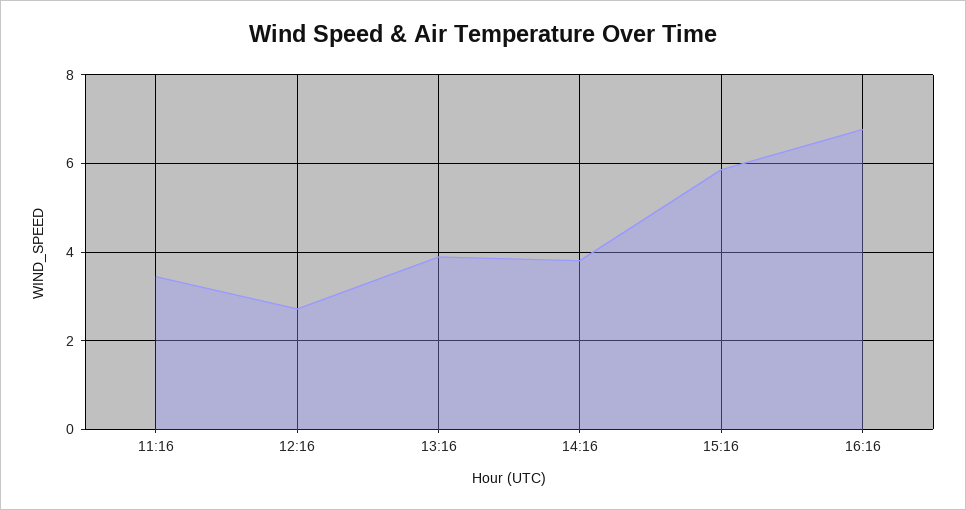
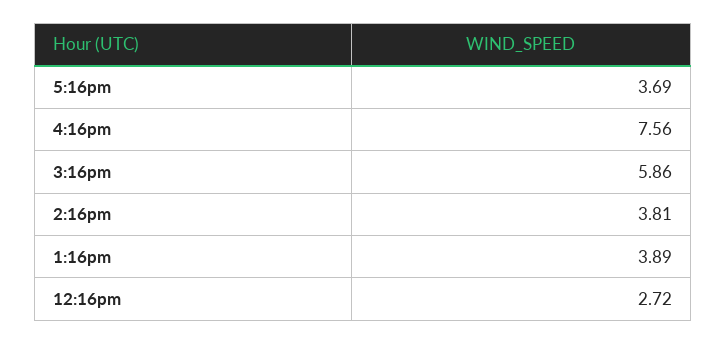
11:16: 3.4 -> none
16:16: 6.8 -> 7.56
5:16pm: none -> 3.69

